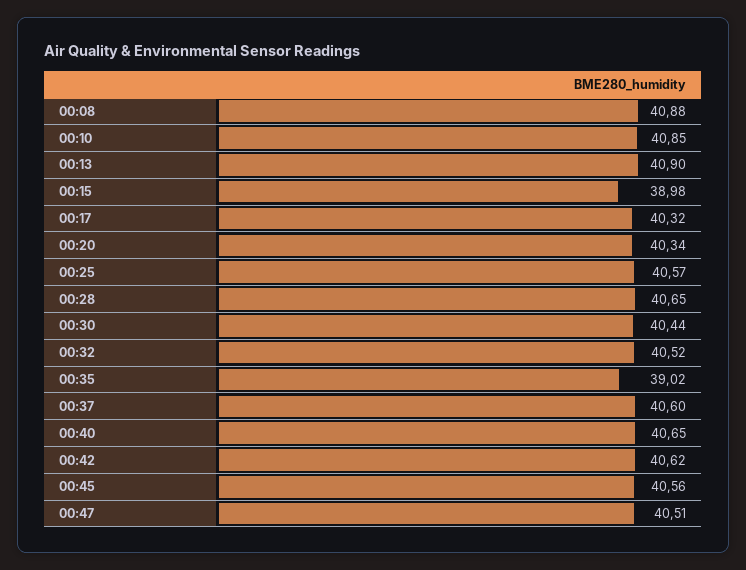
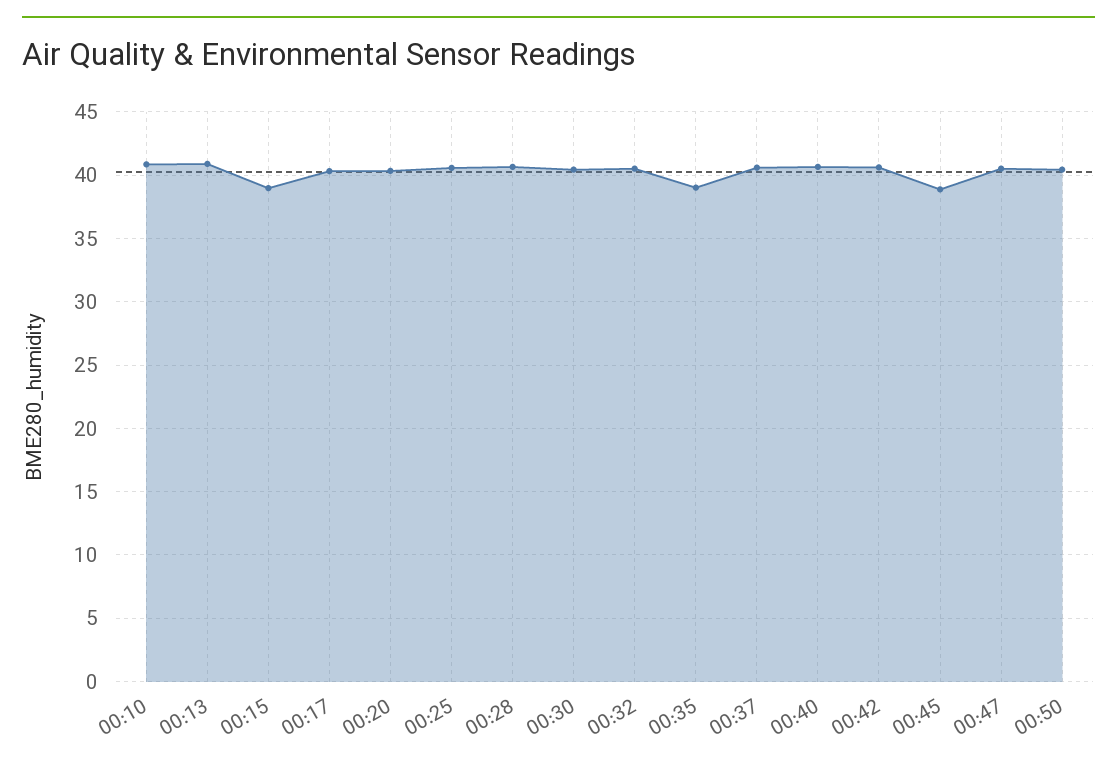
00:08: 40.88 -> none
00:45: 40.56 -> 39
00:50: none -> 40.5

